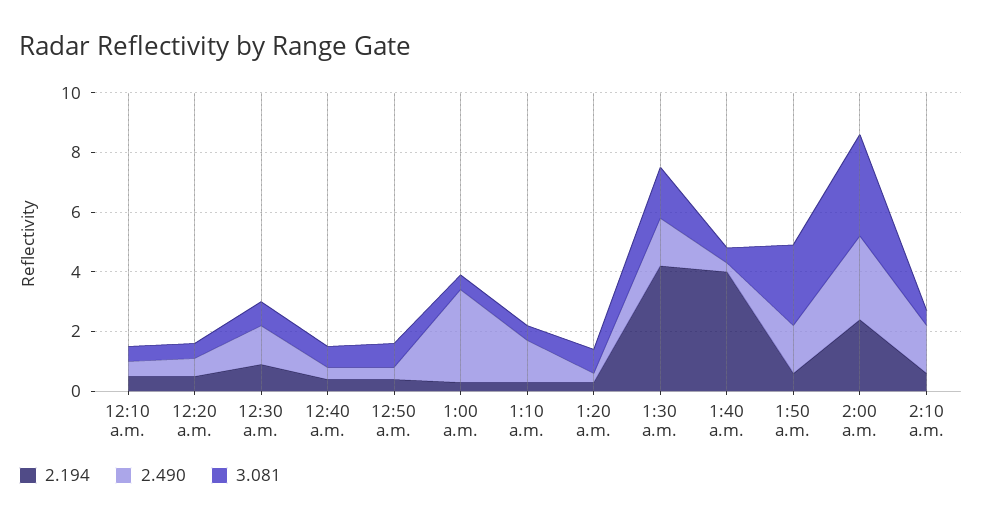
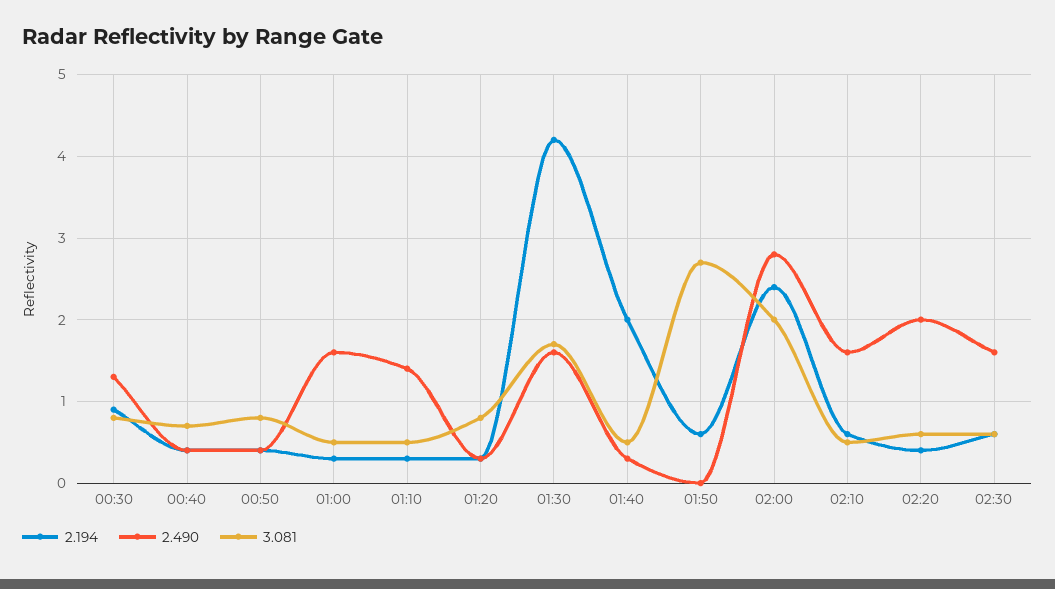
2.194, 12:10 a.m.: 0.5 -> none
2.490, 12:10 a.m.: 0.5 -> none
3.081, 12:10 a.m.: 0.5 -> none
2.194, 12:20 a.m.: 0.5 -> none
2.490, 12:20 a.m.: 0.5 -> none
3.081, 12:20 a.m.: 0.5 -> none
2.490, 1:00 a.m.: 3 -> 1.6
2.194, 1:40 a.m.: 4 -> 2
2.490, 1:50 a.m.: 1.5 -> 0
3.081, 2:00 a.m.: 3.5 -> 2
2.194, 02:20: none -> 0.4
2.490, 02:20: none -> 2
3.081, 02:20: none -> 0.6
2.194, 02:30: none -> 0.6
2.490, 02:30: none -> 1.6
3.081, 02:30: none -> 0.6

